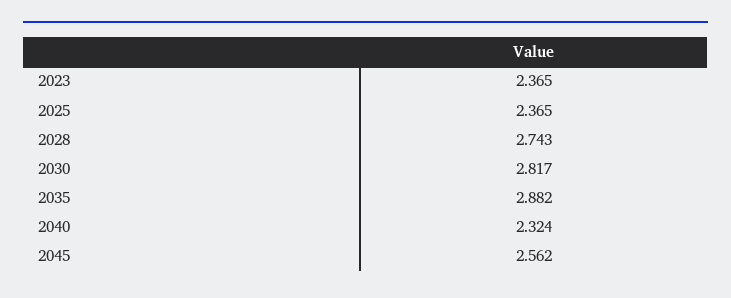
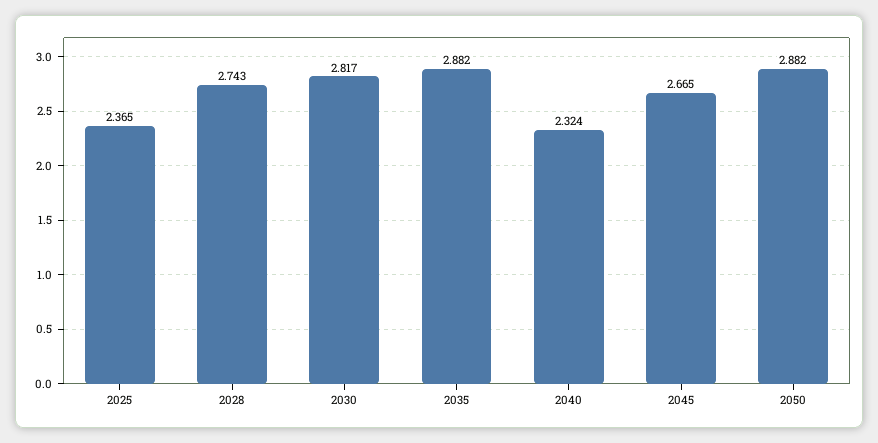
2023: 2.365 -> none
2045: 2.562 -> 2.665
2050: none -> 2.882

